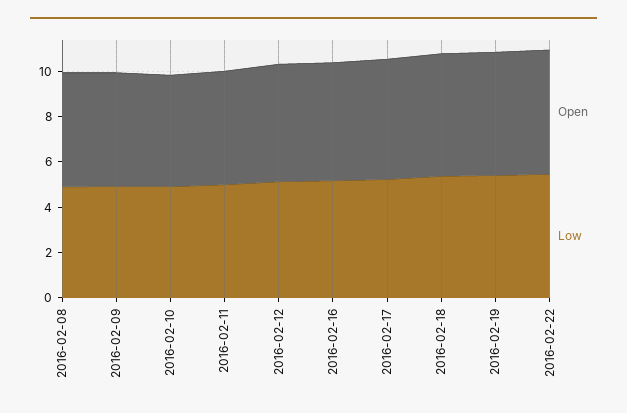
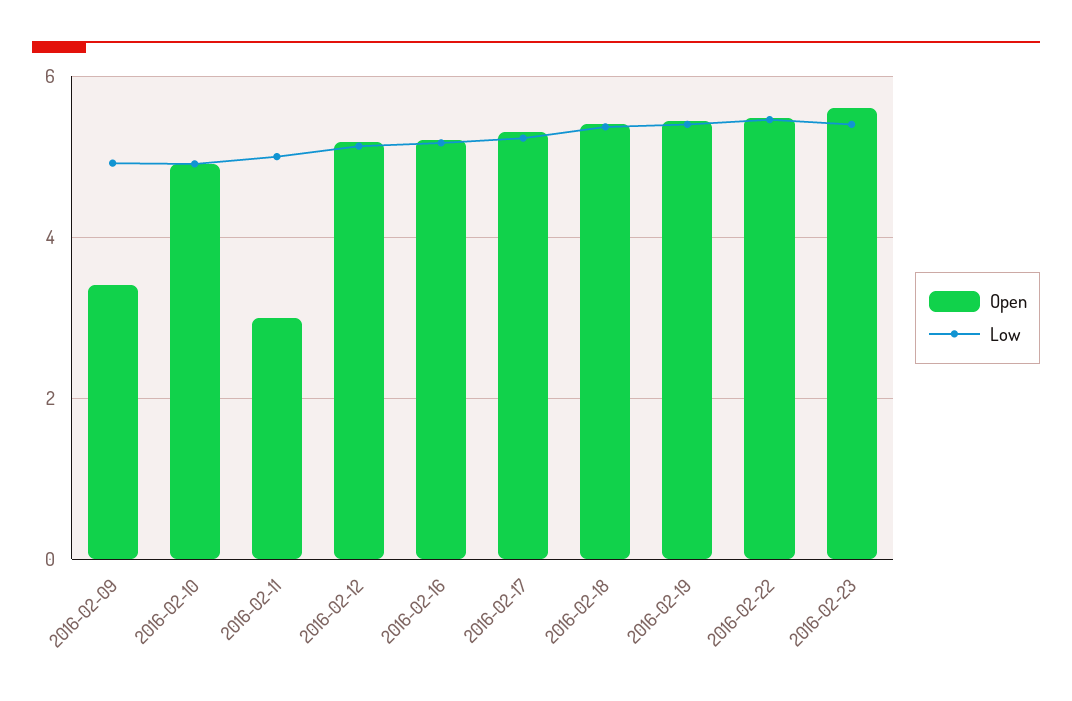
Open, 2016-02-08: 5 -> none
Low, 2016-02-08: 5 -> none
Open, 2016-02-09: 5 -> 3.4
Open, 2016-02-11: 5 -> 3
Open, 2016-02-23: none -> 5.6
Low, 2016-02-23: none -> 5.4

